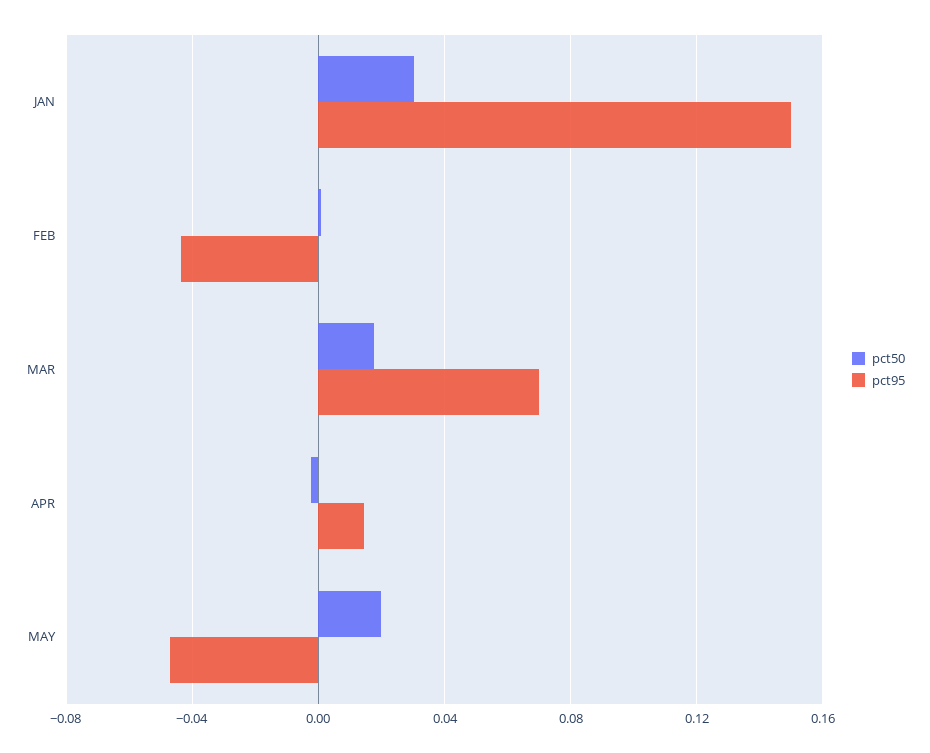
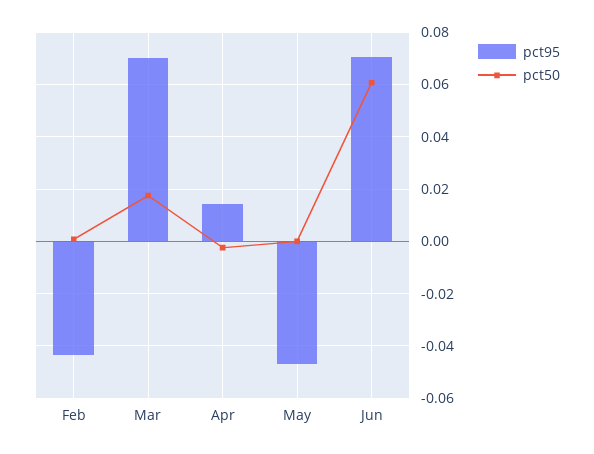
pct50, JAN: 0.03 -> none
pct95, JAN: 0.15 -> none
pct50, MAY: 0.02 -> 0
pct95, Jun: none -> 0.07
pct50, Jun: none -> 0.06

